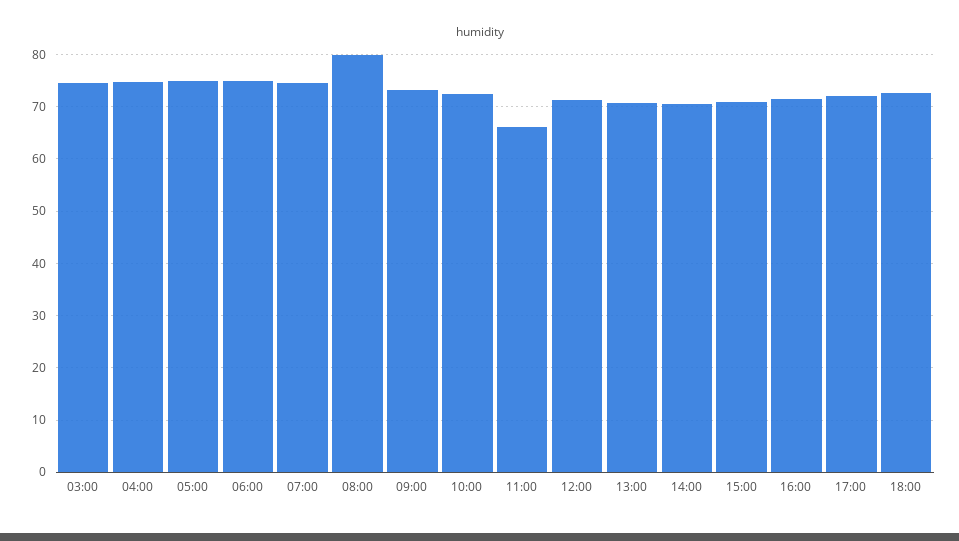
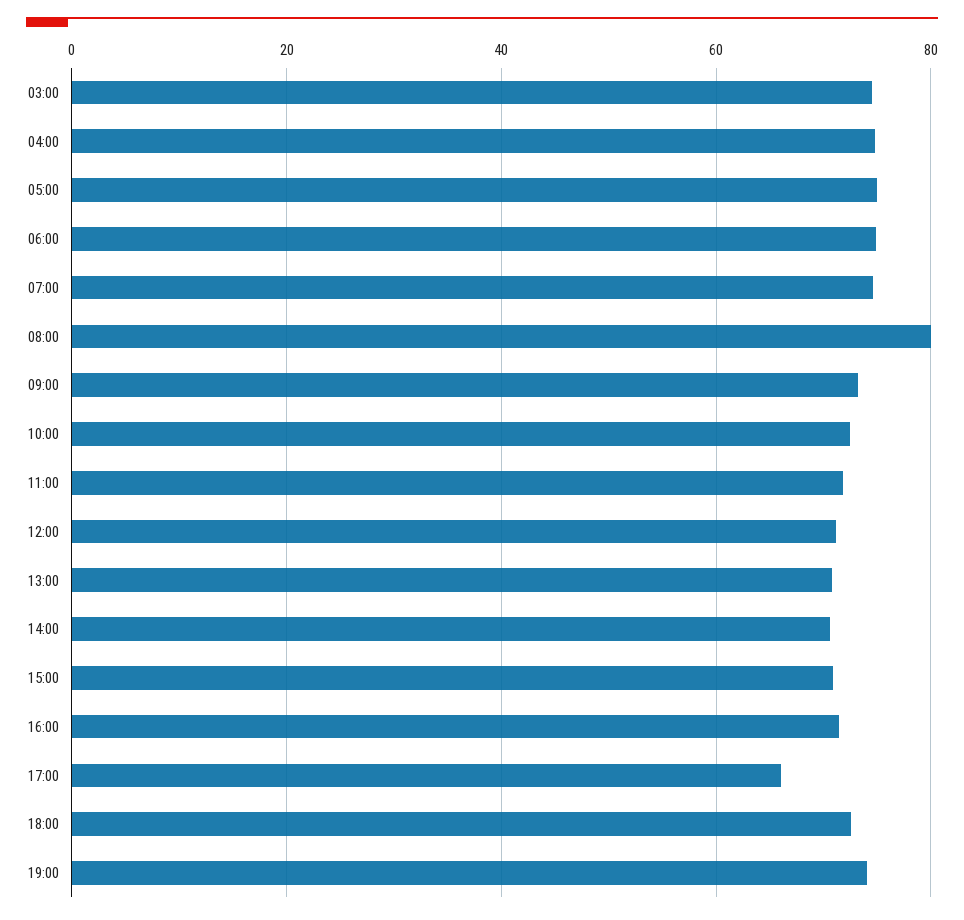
11:00: 66 -> 72
17:00: 72 -> 66
19:00: none -> 74

